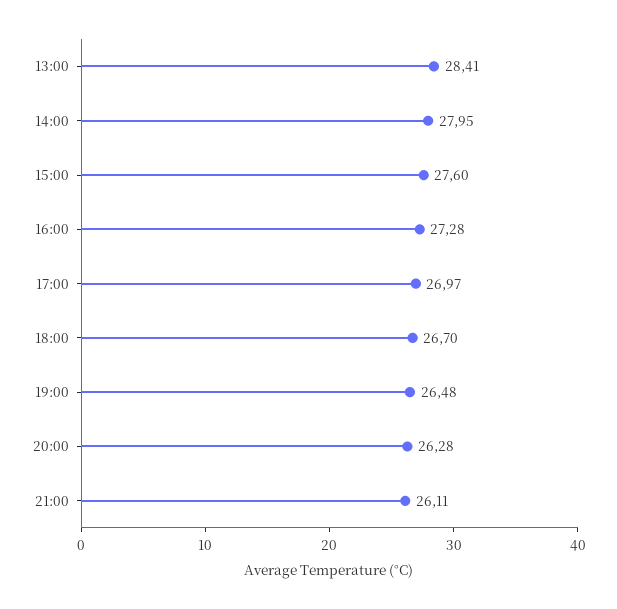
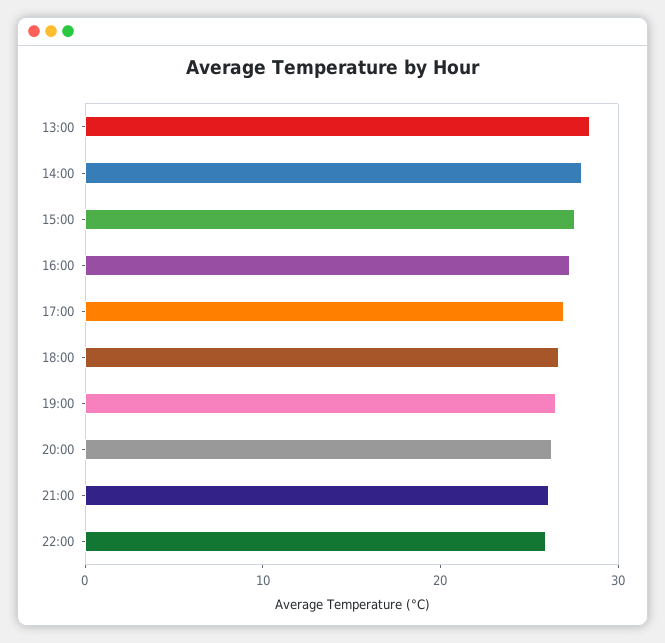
22:00: none -> 26

